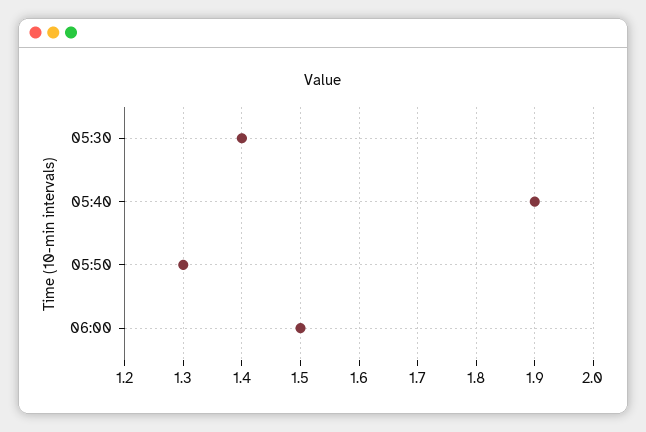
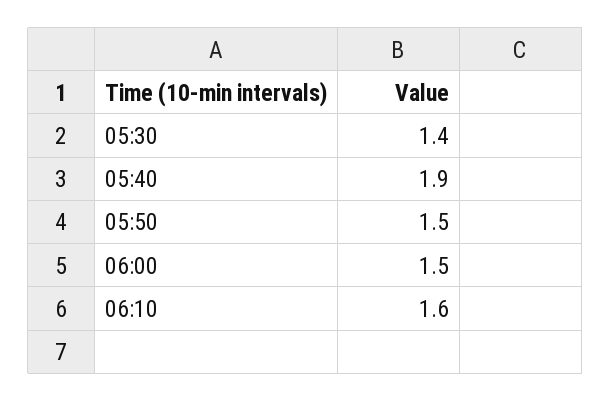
05:50: 1.3 -> 1.5
06:10: none -> 1.6

